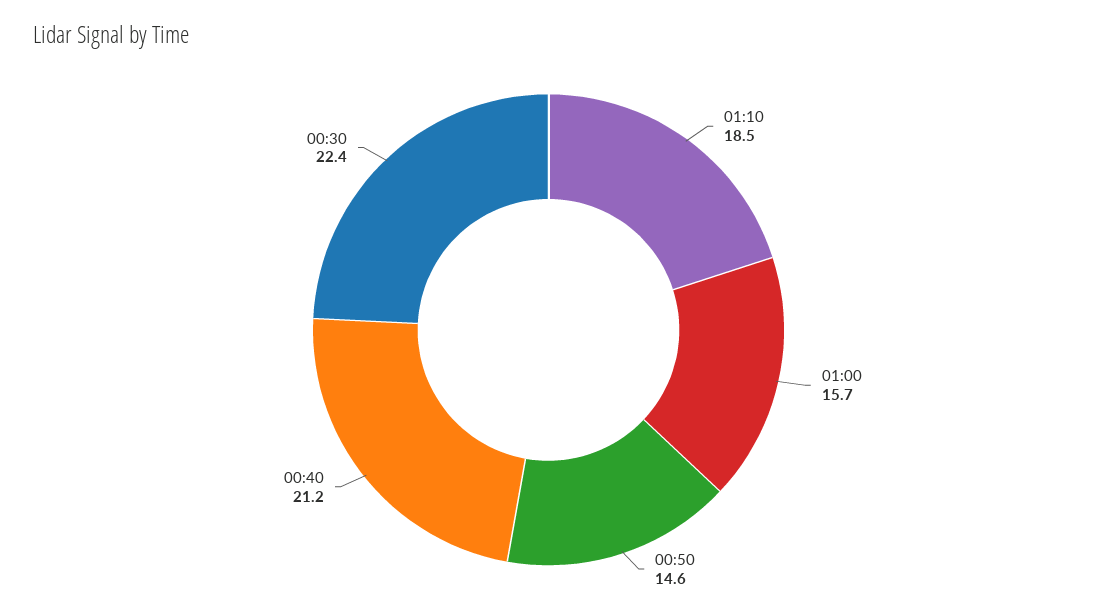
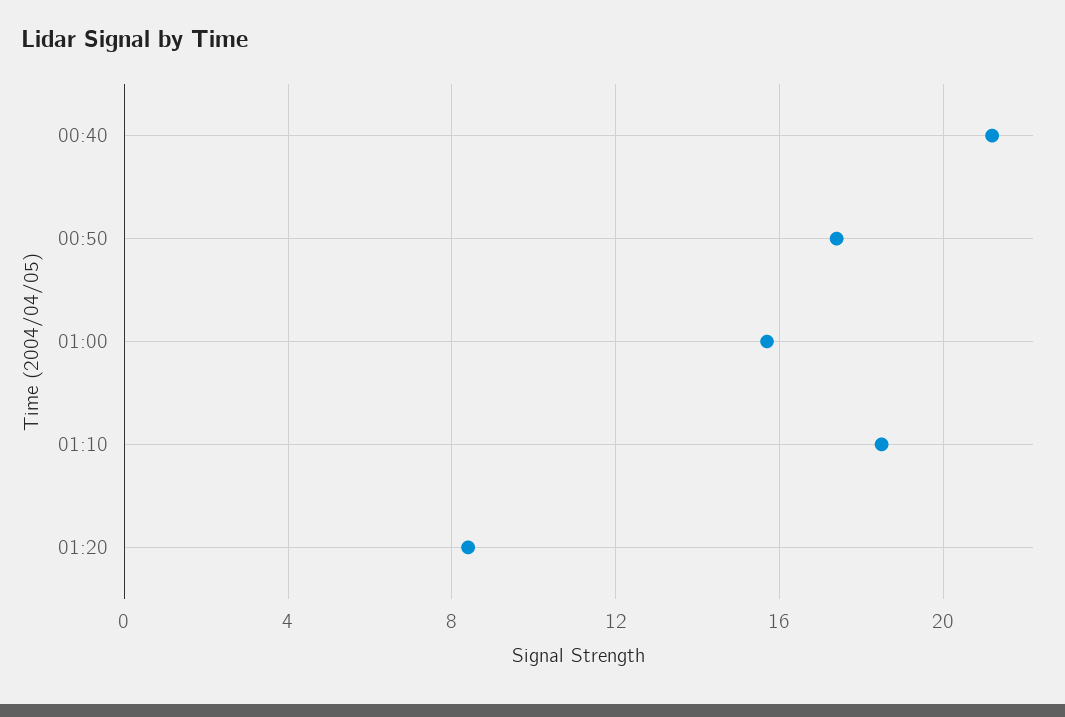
00:50: 14.6 -> 17.5
00:30: 22.4 -> none
01:20: none -> 8.5

